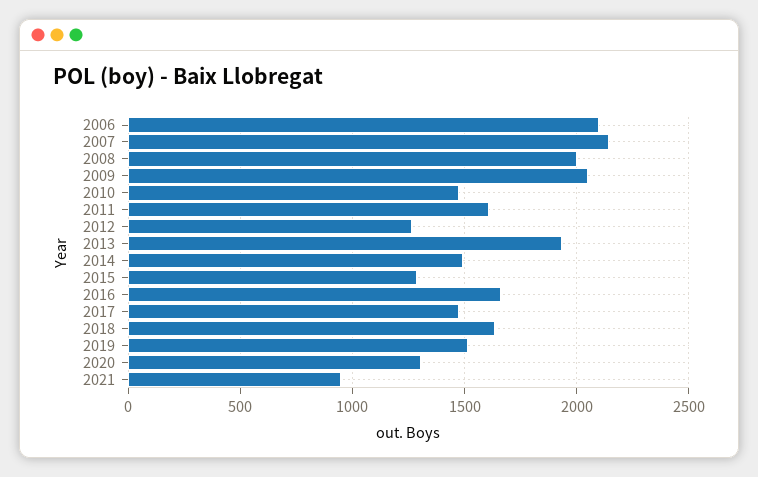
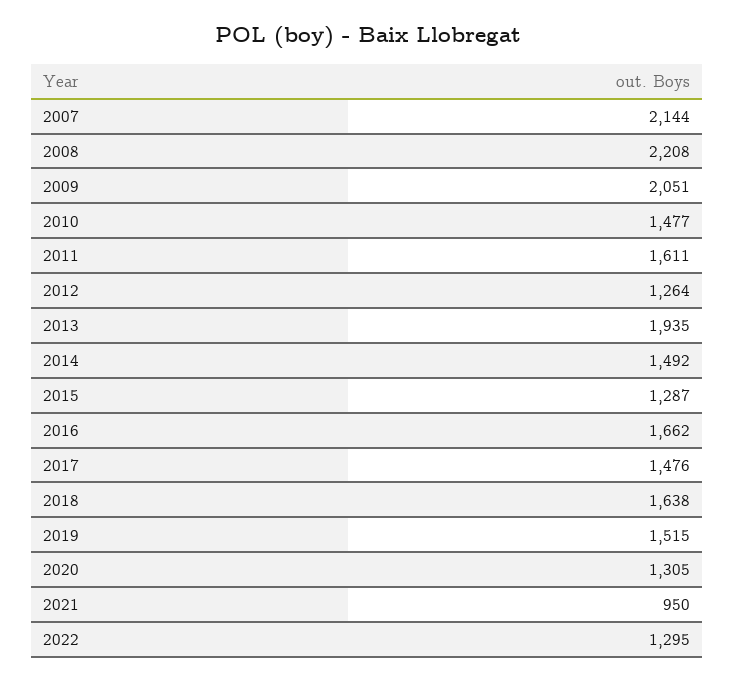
2006: 2100 -> none
2008: 2000 -> 2208
2022: none -> 1295

